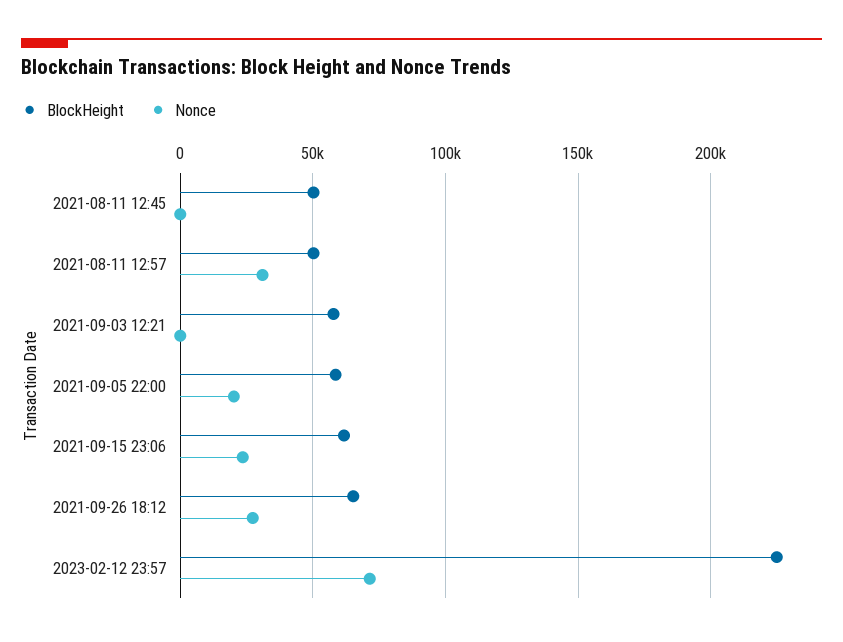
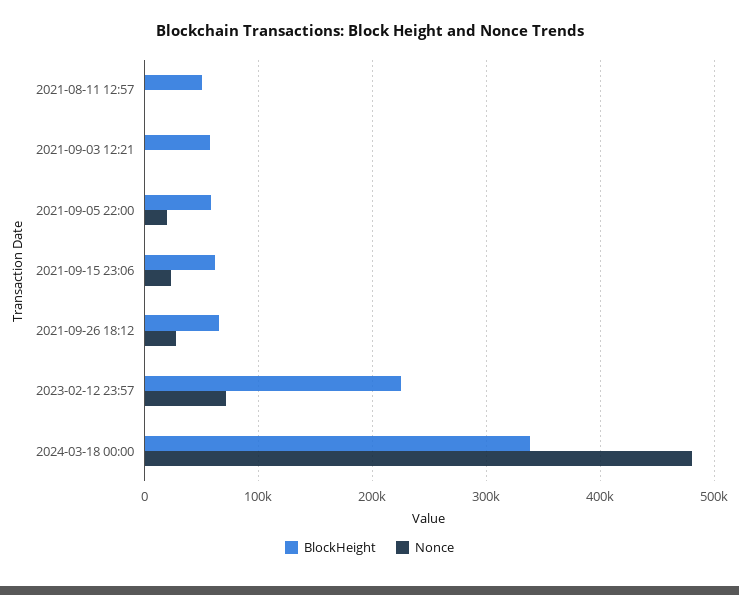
BlockHeight, 2021-08-11 12:45: 50000 -> none
Nonce, 2021-08-11 12:45: 0 -> none
Nonce, 2021-08-11 12:57: 30000 -> 0
BlockHeight, 2024-03-18 00:00: none -> 340000
Nonce, 2024-03-18 00:00: none -> 480000

